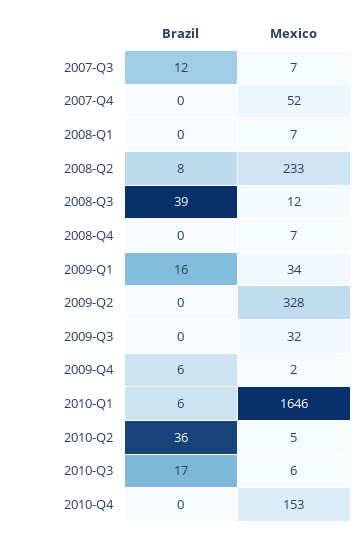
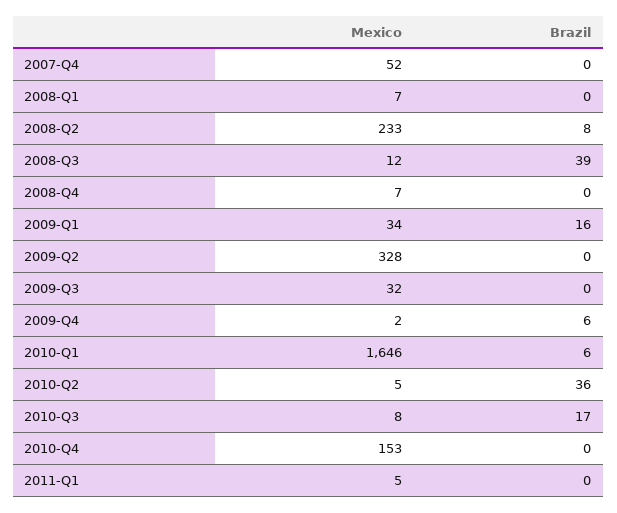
Brazil, 2007-Q3: 12 -> none
Mexico, 2007-Q3: 7 -> none
Mexico, 2010-Q3: 6 -> 8
Mexico, 2011-Q1: none -> 5
Brazil, 2011-Q1: none -> 0

